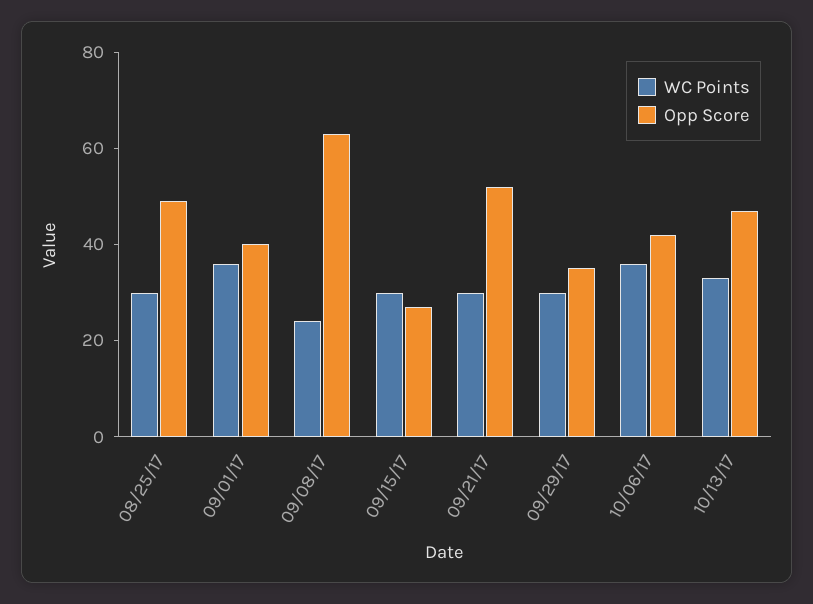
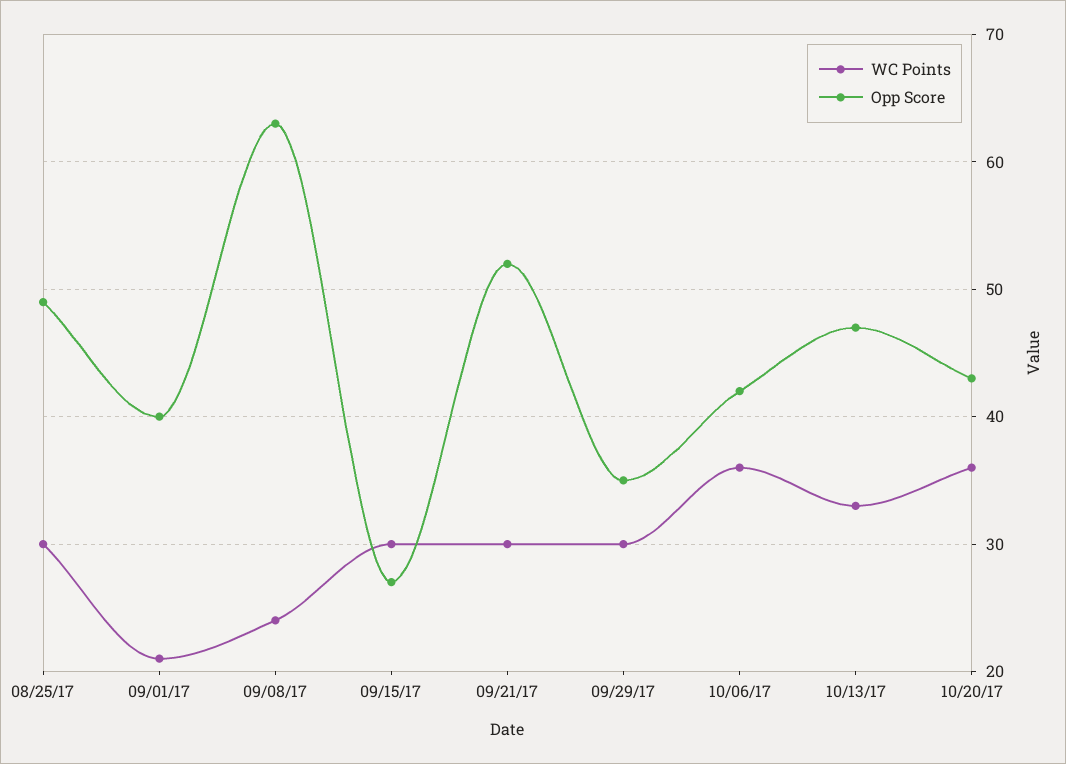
WC Points, 09/01/17: 35 -> 21
WC Points, 10/20/17: none -> 36
Opp Score, 10/20/17: none -> 43

